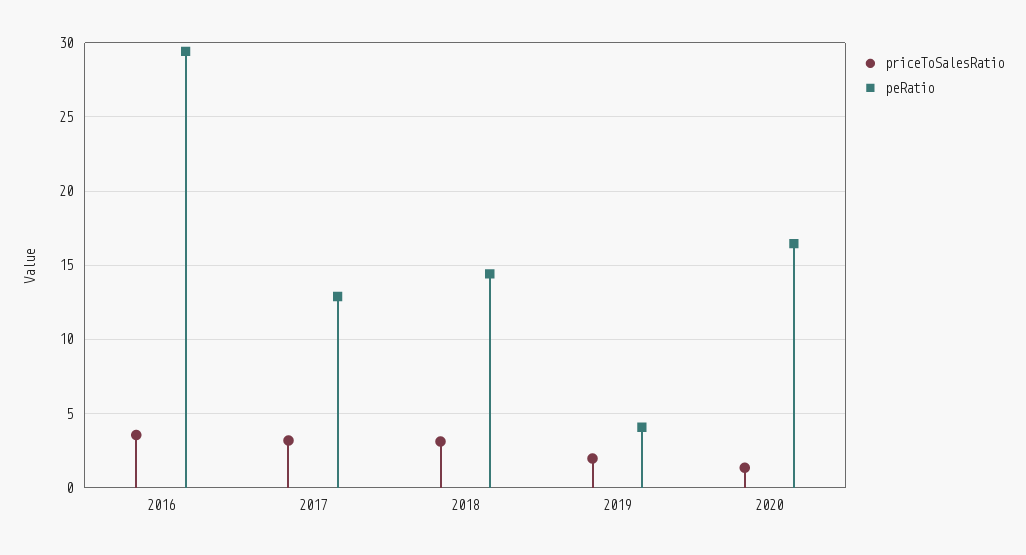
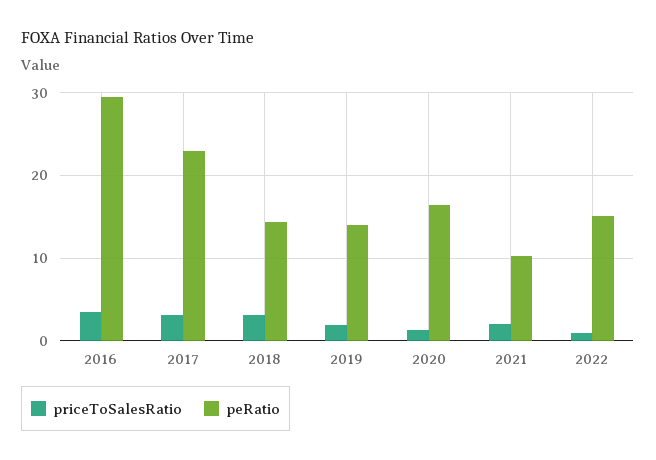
peRatio, 2017: 13 -> 23
peRatio, 2019: 4 -> 14
priceToSalesRatio, 2021: none -> 2
peRatio, 2021: none -> 10
priceToSalesRatio, 2022: none -> 1
peRatio, 2022: none -> 15

